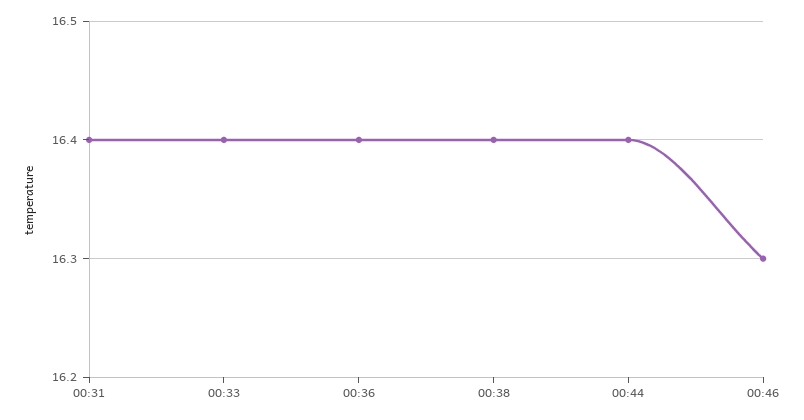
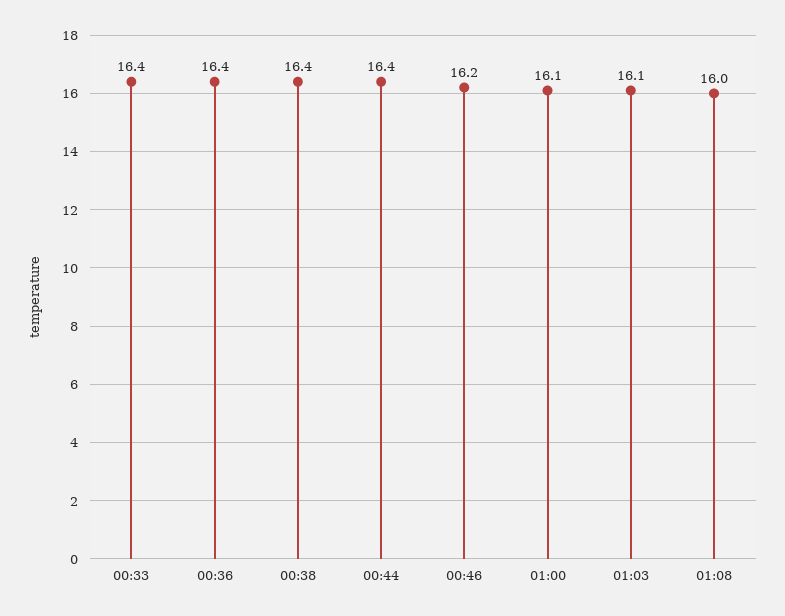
00:31: 16.4 -> none
00:46: 16.3 -> 16.2
01:00: none -> 16.1
01:03: none -> 16.1
01:08: none -> 16

